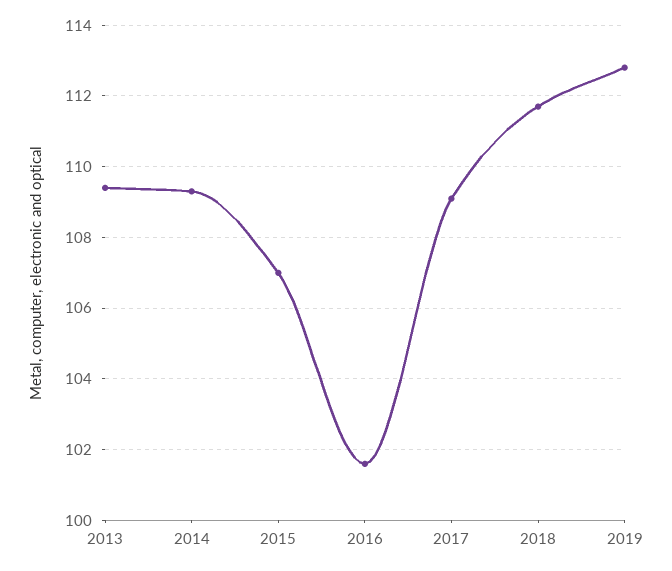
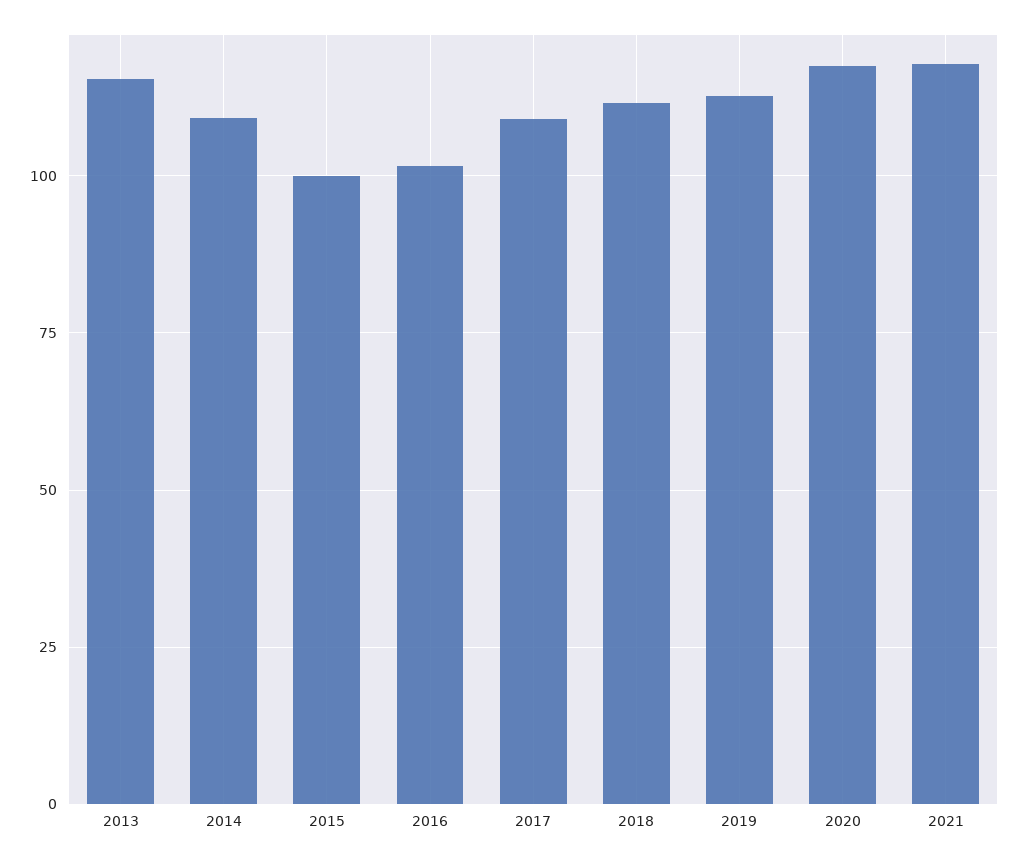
2013: 109.5 -> 115
2015: 107 -> 100
2020: none -> 117.5
2021: none -> 117.5

